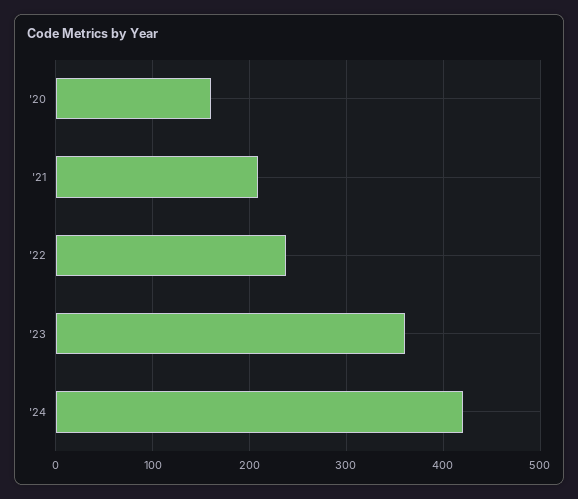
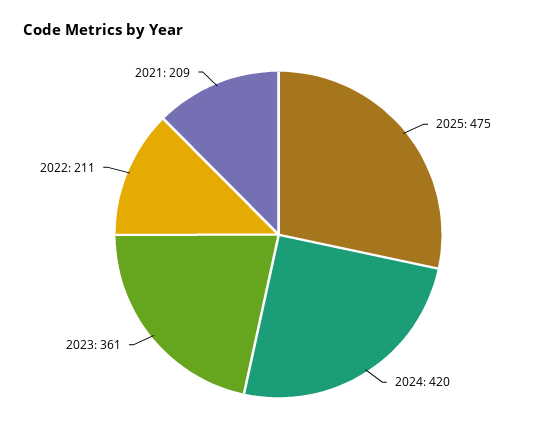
'20: 160 -> none
'22: 240 -> 211
2025: none -> 475

